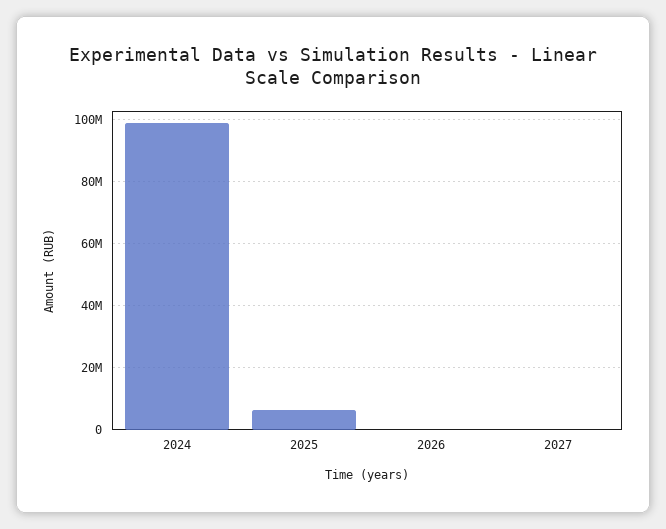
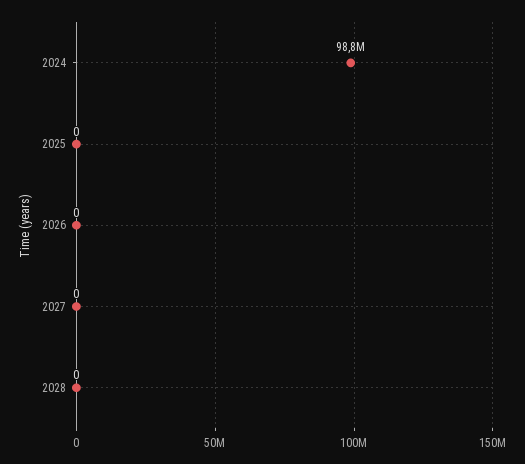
2025: 6000000 -> 0
2028: none -> 0

